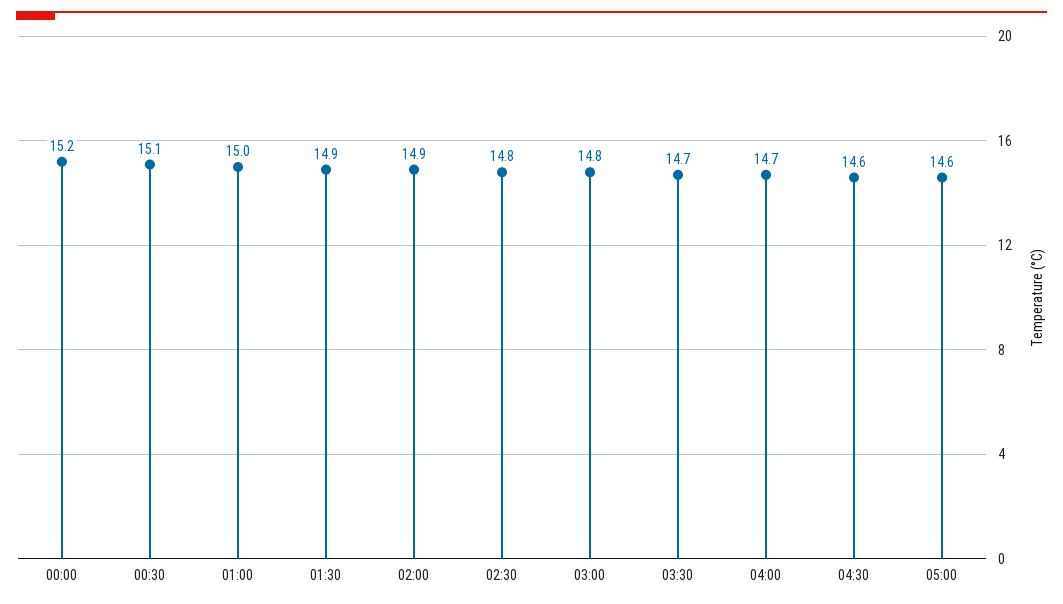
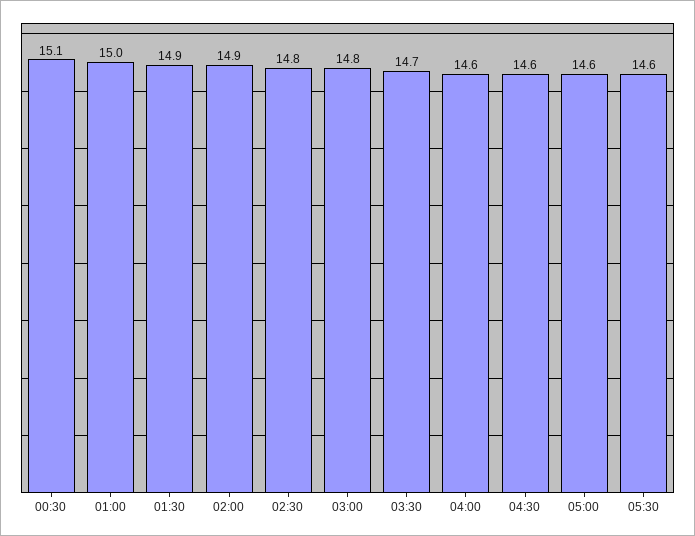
00:00: 15.2 -> none
04:00: 14.7 -> 14.6
05:30: none -> 14.6

